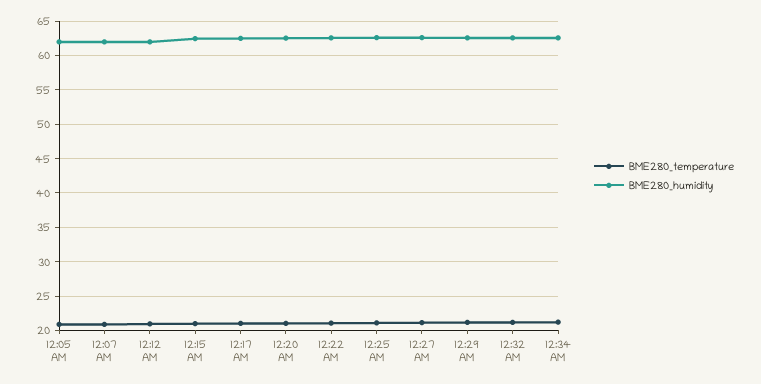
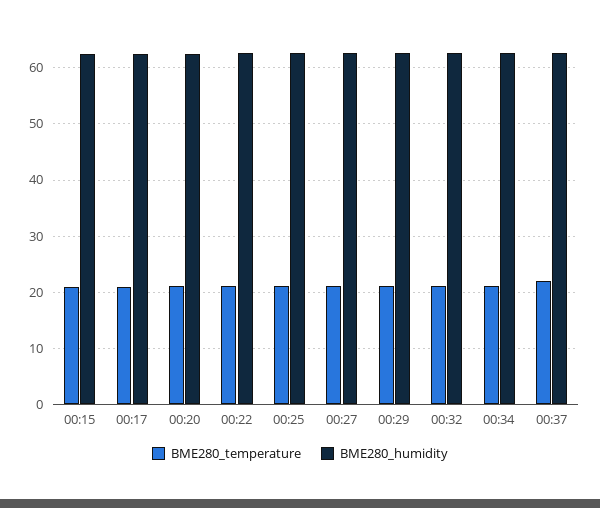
BME280_temperature, 12:05 AM: 21 -> none
BME280_humidity, 12:05 AM: 62 -> none
BME280_temperature, 12:07 AM: 21 -> none
BME280_humidity, 12:07 AM: 62 -> none
BME280_temperature, 12:12 AM: 21 -> none
BME280_humidity, 12:12 AM: 62 -> none
BME280_temperature, 00:37: none -> 22
BME280_humidity, 00:37: none -> 62

